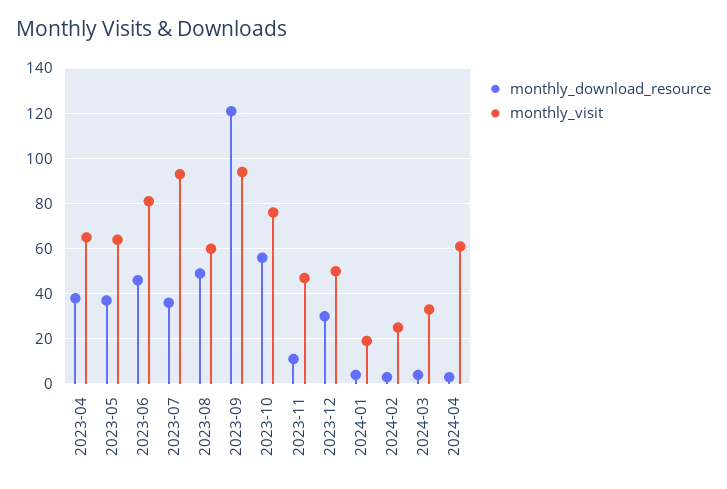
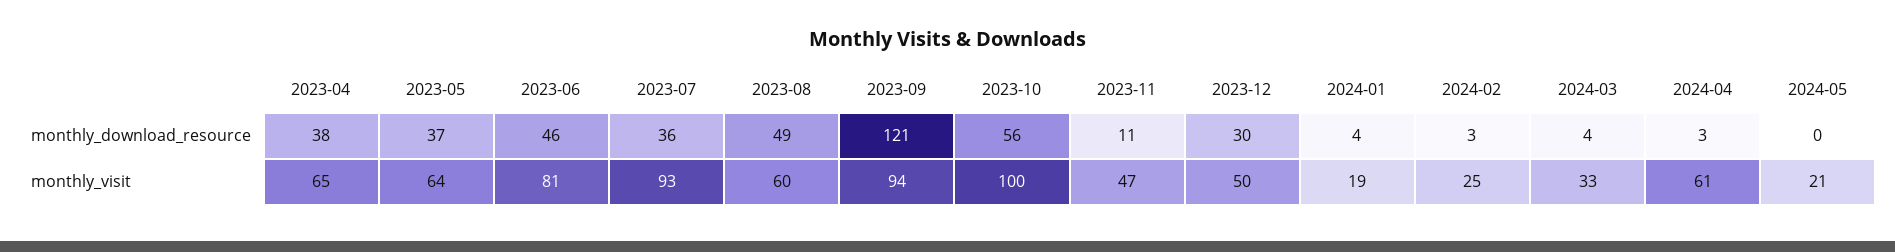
monthly_visit, 2023-10: 75 -> 100
monthly_download_resource, 2024-05: none -> 0
monthly_visit, 2024-05: none -> 21

